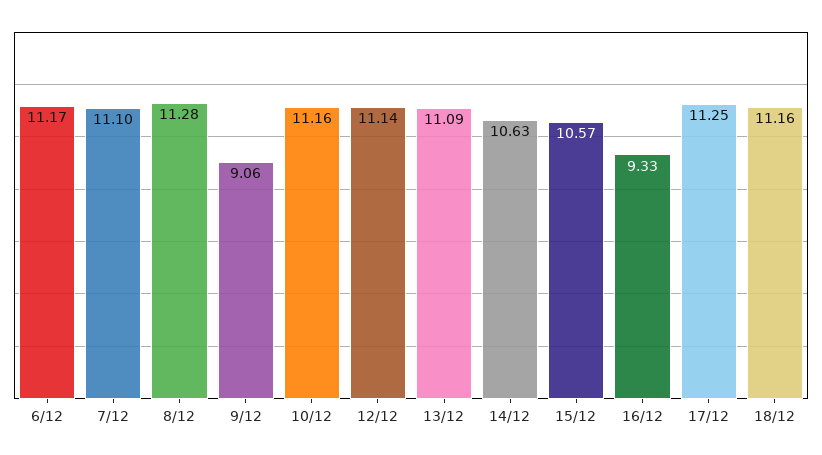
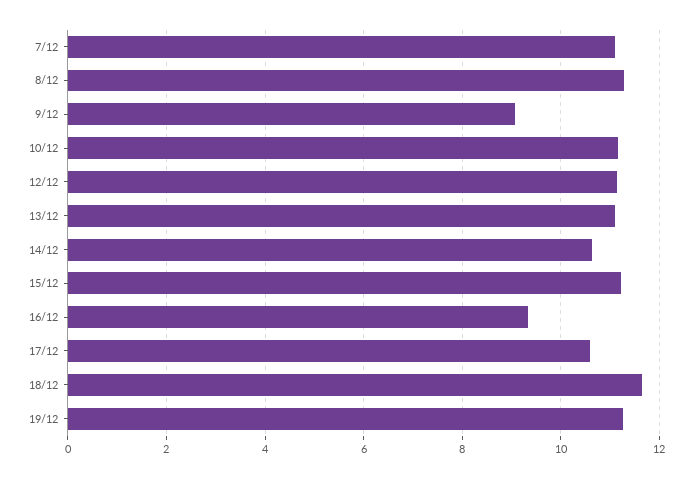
6/12: 11.17 -> none
15/12: 10.57 -> 11.2
17/12: 11.25 -> 10.6
18/12: 11.16 -> 11.6
19/12: none -> 11.2

